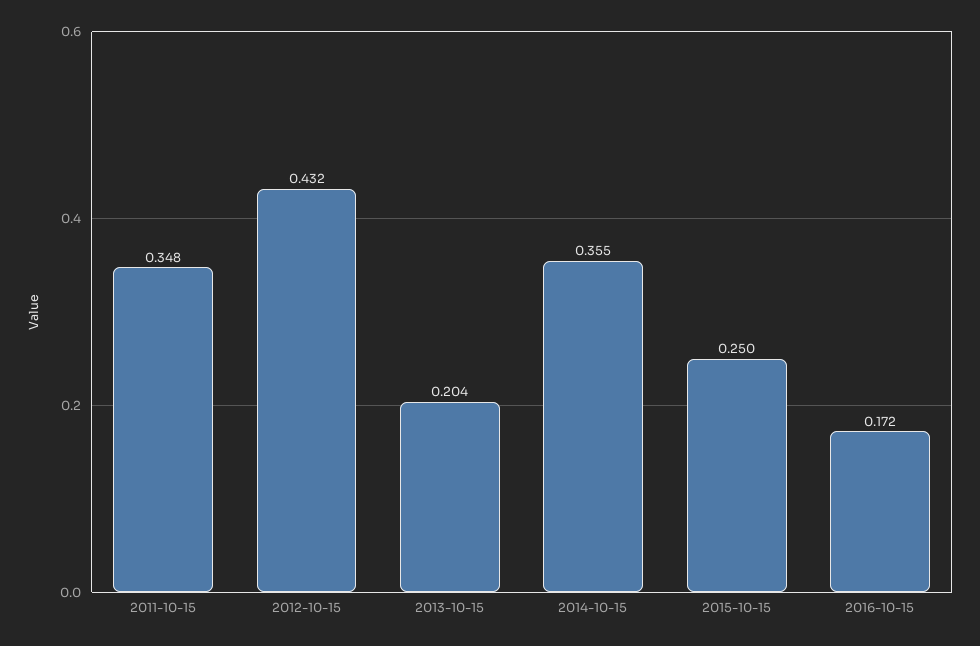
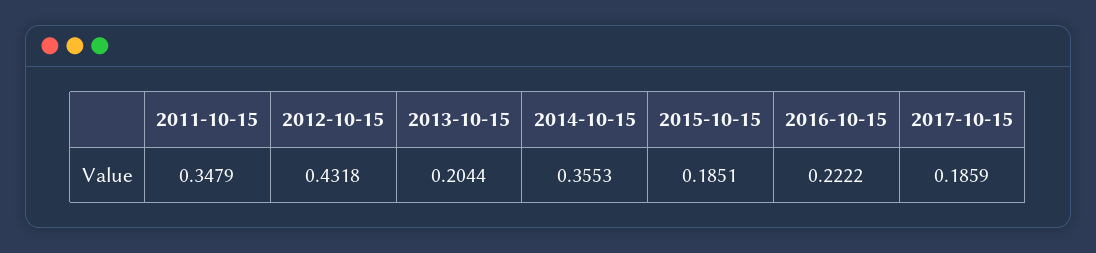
2015-10-15: 0.25 -> 0.1851
2016-10-15: 0.172 -> 0.2222
2017-10-15: none -> 0.1859

